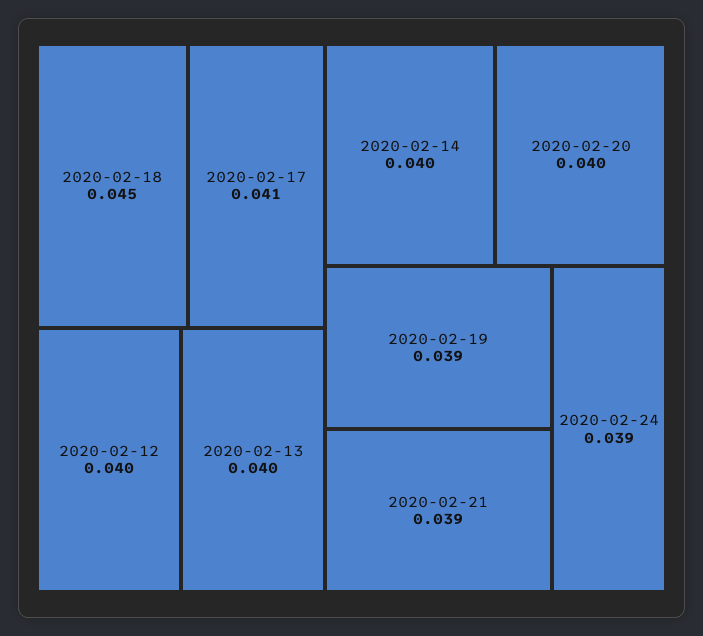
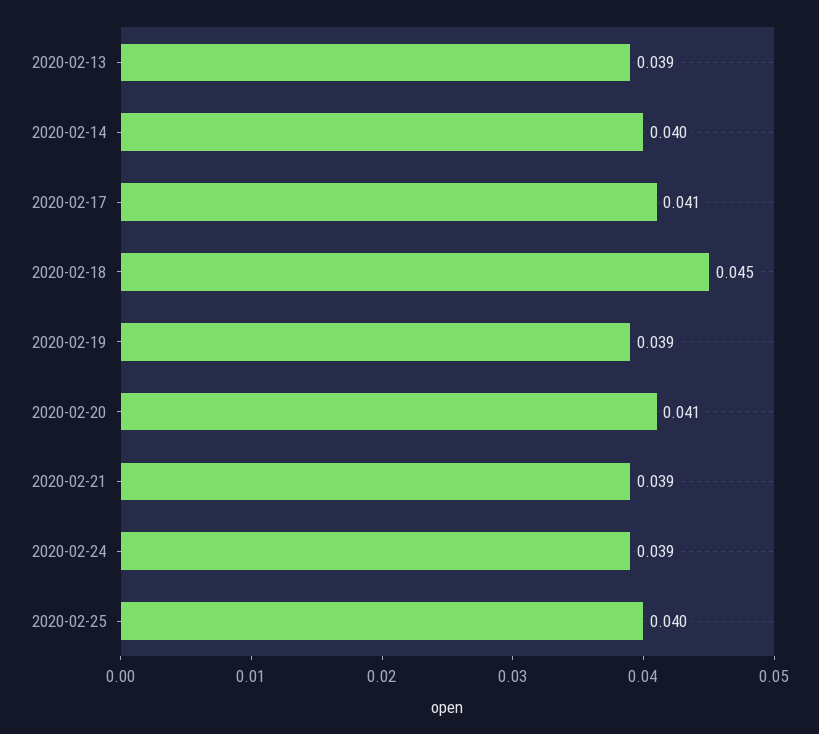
2020-02-12: 0.04 -> none
2020-02-13: 0.04 -> 0.039
2020-02-20: 0.04 -> 0.041
2020-02-25: none -> 0.04

